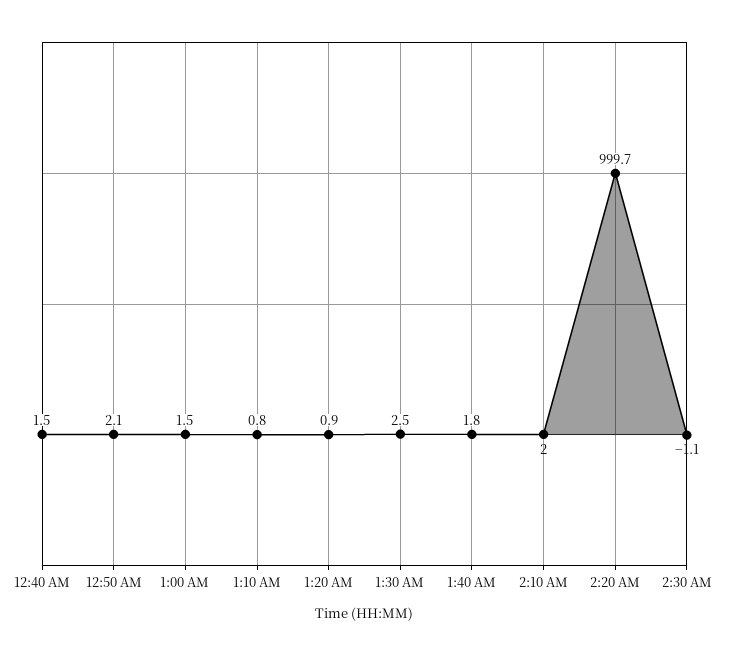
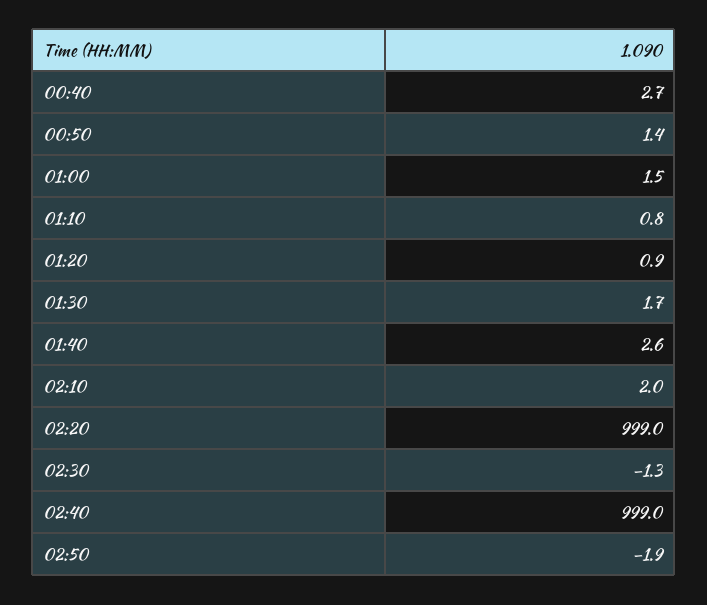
12:40 AM: 1.5 -> 2.7
12:50 AM: 2.1 -> 1.4
1:30 AM: 2.5 -> 1.7
1:40 AM: 1.8 -> 2.6
2:20 AM: 999.7 -> 999
2:30 AM: -1.1 -> -1.3
02:40: none -> 999
02:50: none -> -1.9

